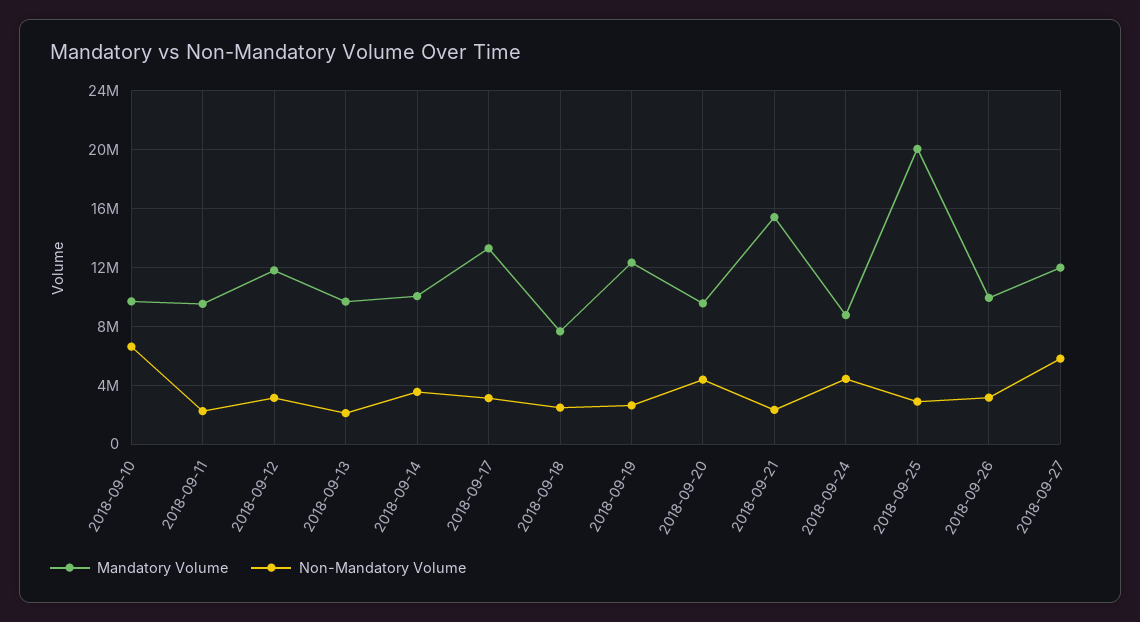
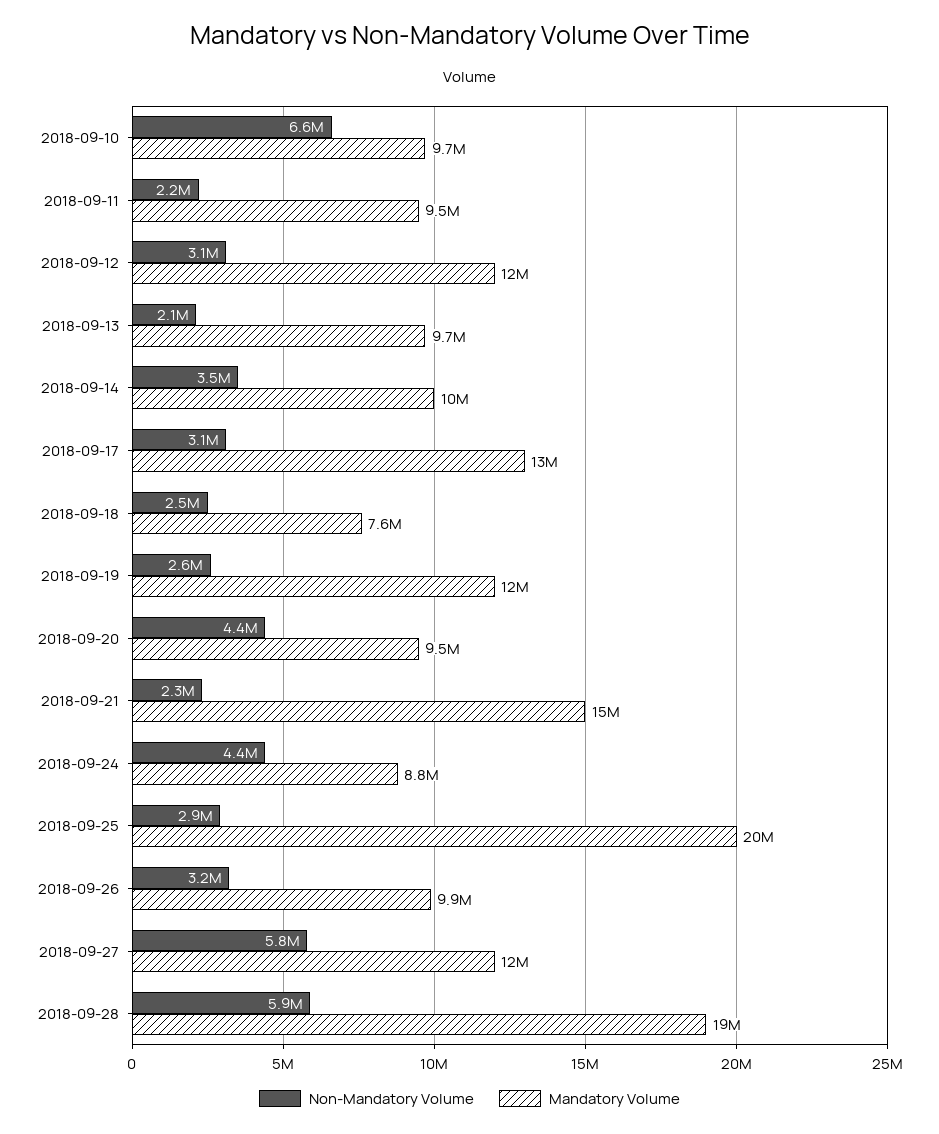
Non-Mandatory Volume, 2018-09-28: none -> 5900000
Mandatory Volume, 2018-09-28: none -> 19000000

